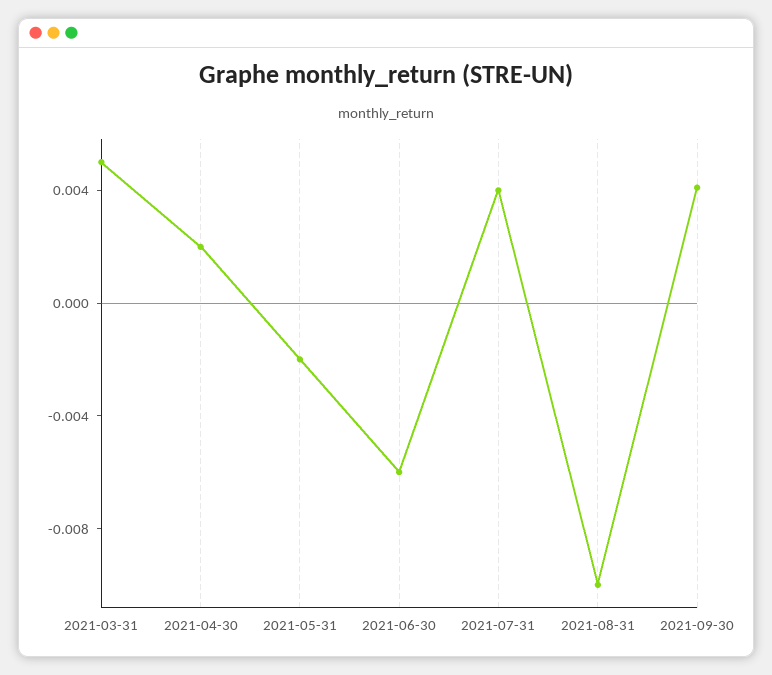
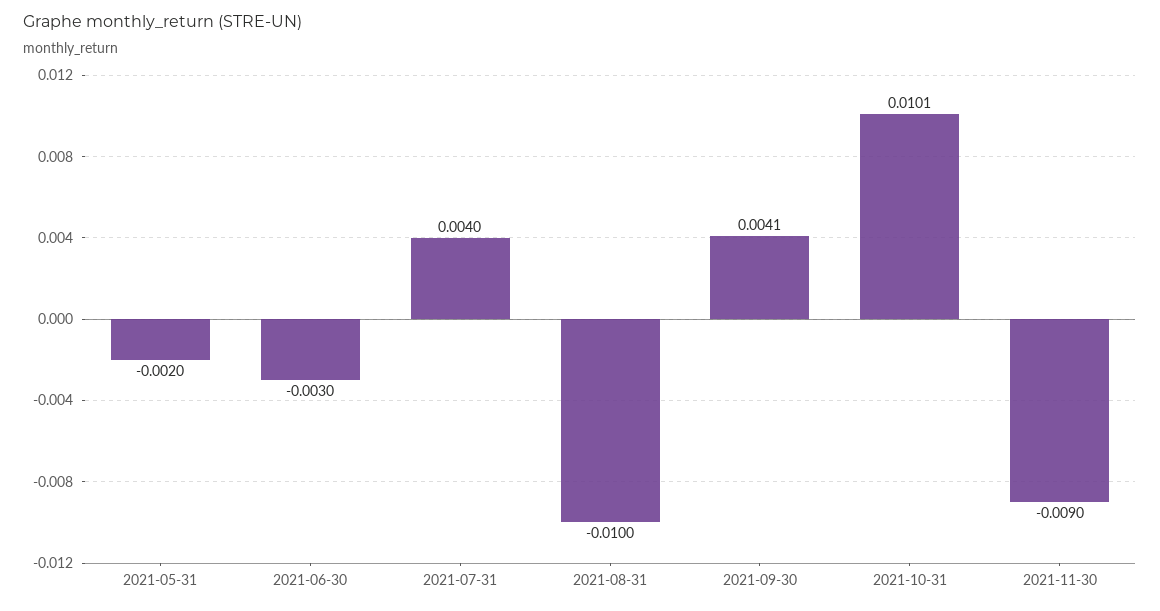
2021-03-31: 0.005 -> none
2021-04-30: 0.002 -> none
2021-06-30: -0.006 -> -0.003
2021-10-31: none -> 0.0101
2021-11-30: none -> -0.009

